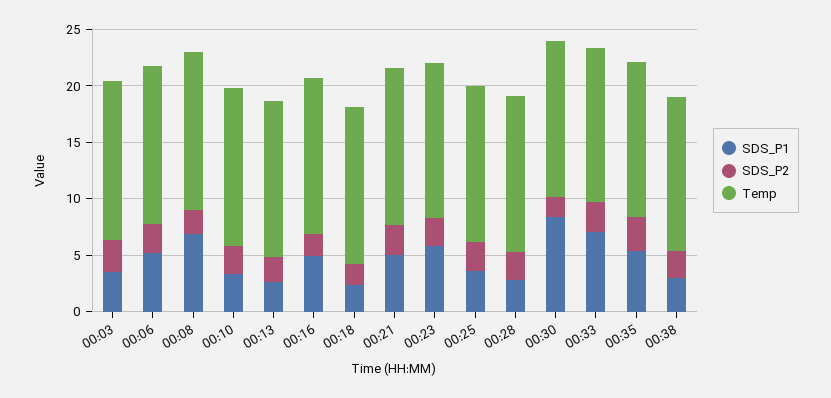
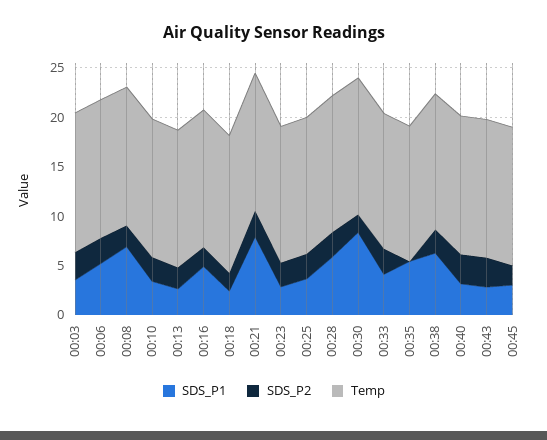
SDS_P1, 00:21: 5 -> 8
SDS_P1, 00:23: 6 -> 3
SDS_P1, 00:28: 3 -> 6
SDS_P1, 00:33: 7 -> 4
SDS_P2, 00:35: 3 -> 0
SDS_P1, 00:38: 3 -> 6
SDS_P1, 00:40: none -> 3
SDS_P2, 00:40: none -> 3
Temp, 00:40: none -> 14
SDS_P1, 00:43: none -> 3
SDS_P2, 00:43: none -> 3
Temp, 00:43: none -> 14
SDS_P1, 00:45: none -> 3
SDS_P2, 00:45: none -> 2
Temp, 00:45: none -> 14

